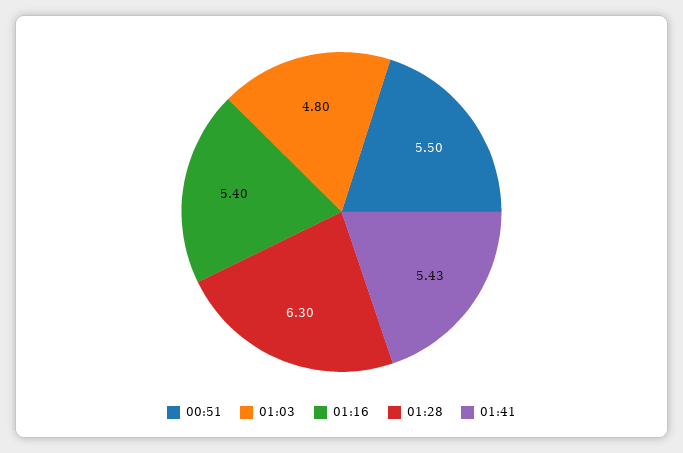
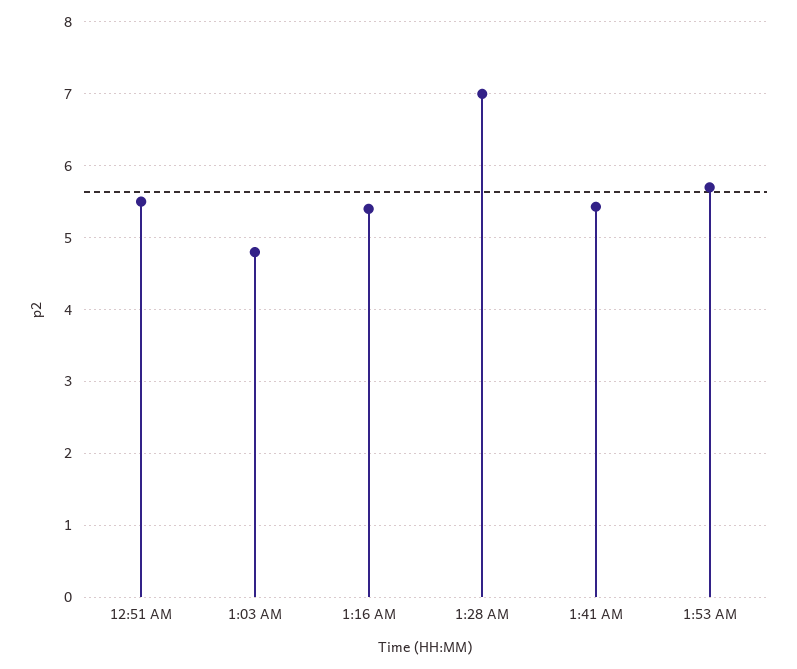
01:28: 6.3 -> 7
1:53 AM: none -> 5.7

